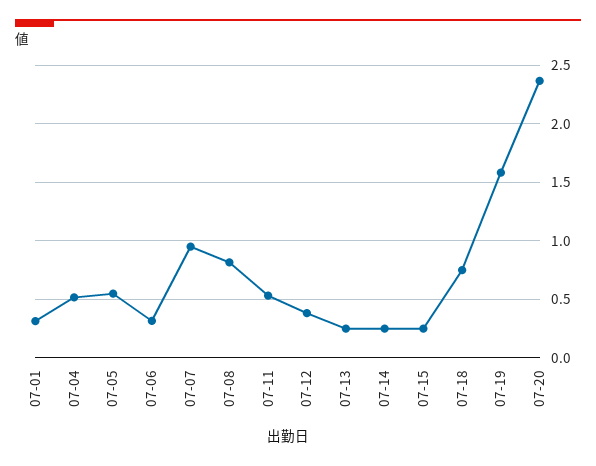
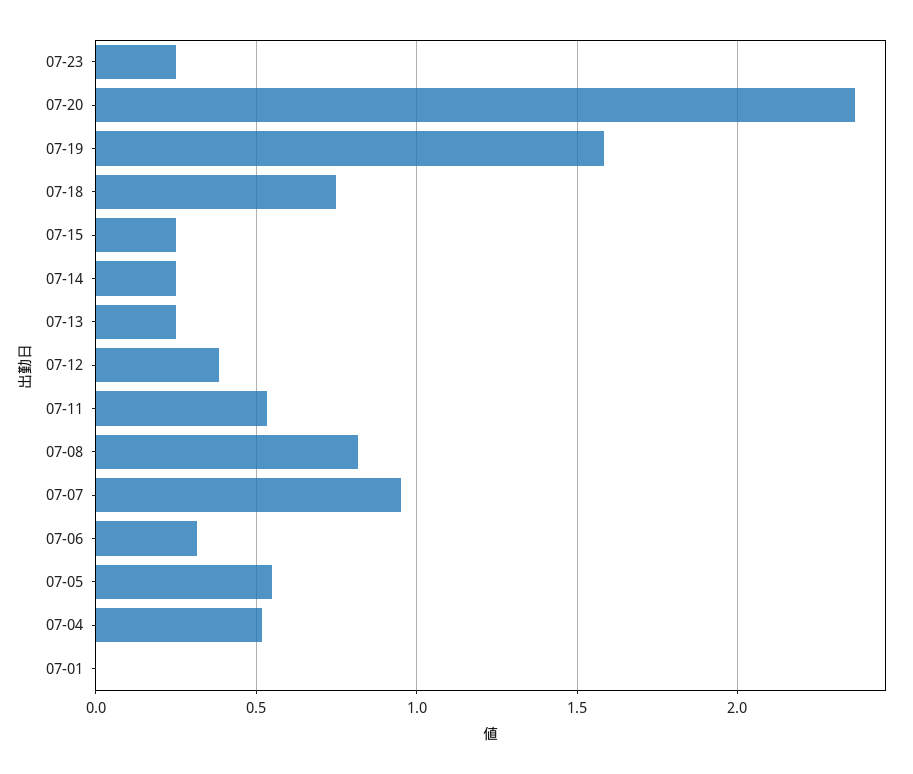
07-01: 0.3 -> 0
07-23: none -> 0.25

